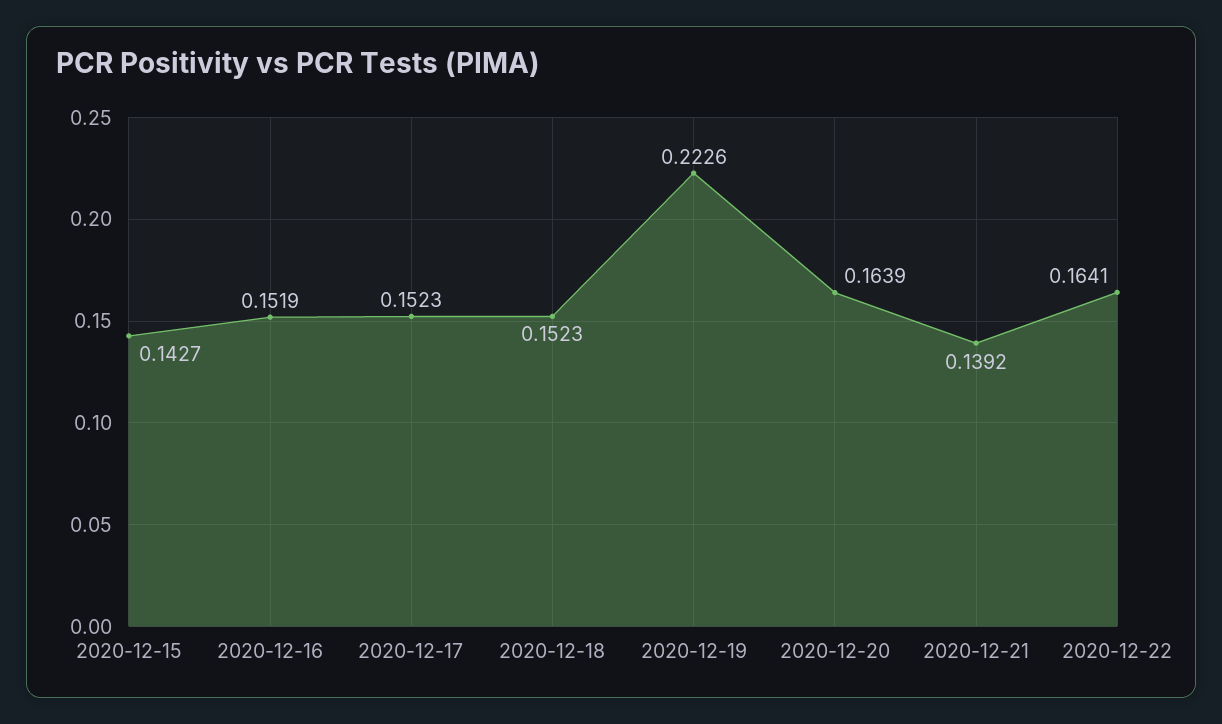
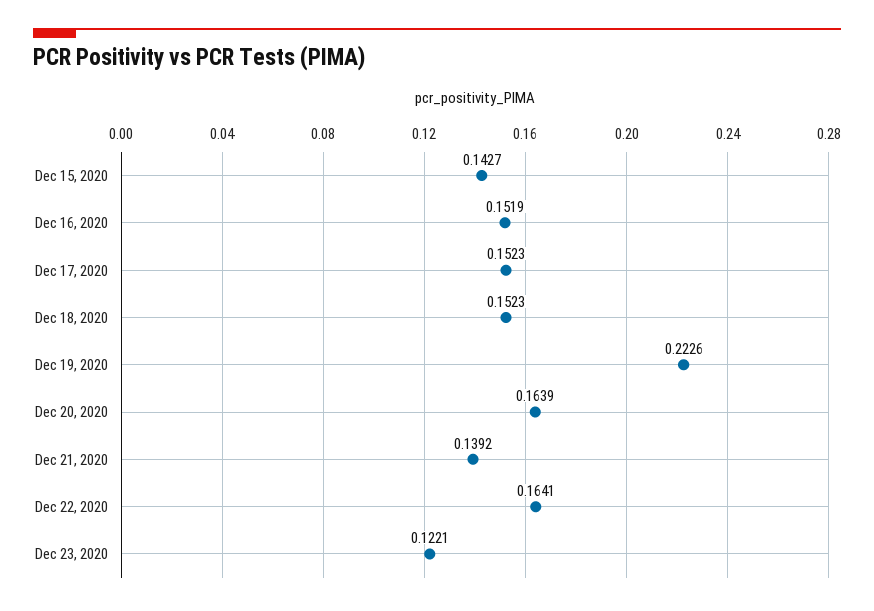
Dec 23, 2020: none -> 0.1221

